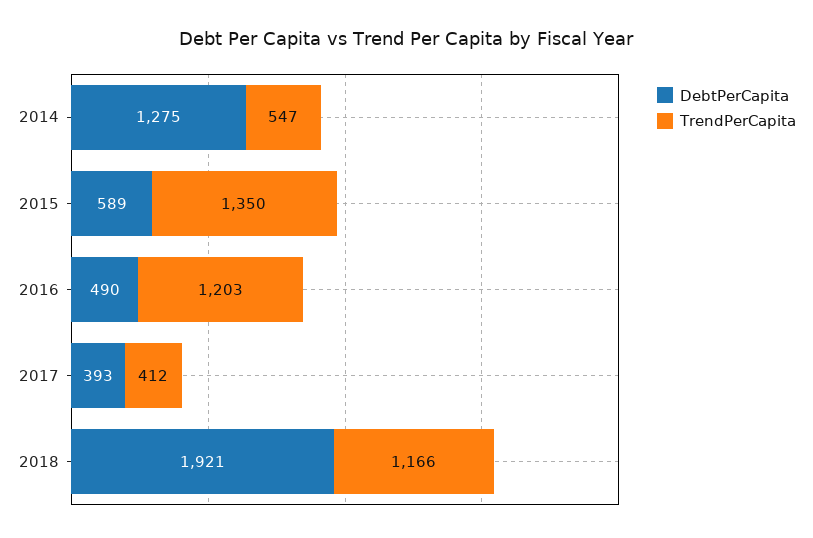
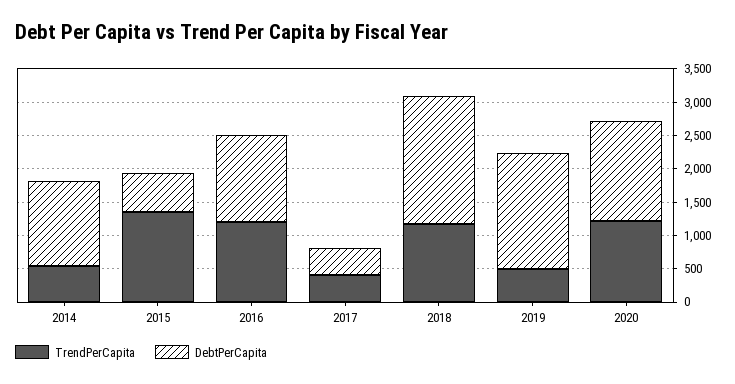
DebtPerCapita, 2016: 490 -> 1250
TrendPerCapita, 2019: none -> 500
DebtPerCapita, 2019: none -> 1750
TrendPerCapita, 2020: none -> 1250
DebtPerCapita, 2020: none -> 1500

